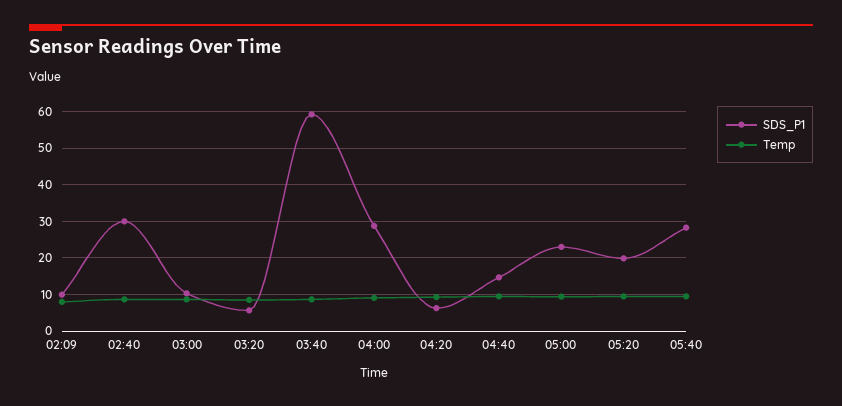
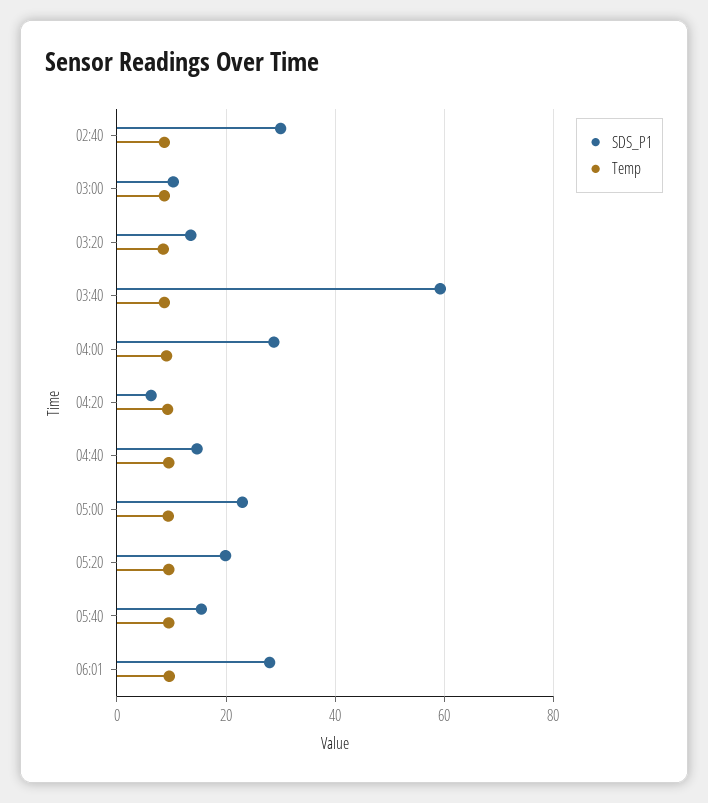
SDS_P1, 02:09: 10 -> none
Temp, 02:09: 8 -> none
SDS_P1, 03:20: 6 -> 14
SDS_P1, 05:40: 28 -> 16
SDS_P1, 06:01: none -> 28
Temp, 06:01: none -> 10

